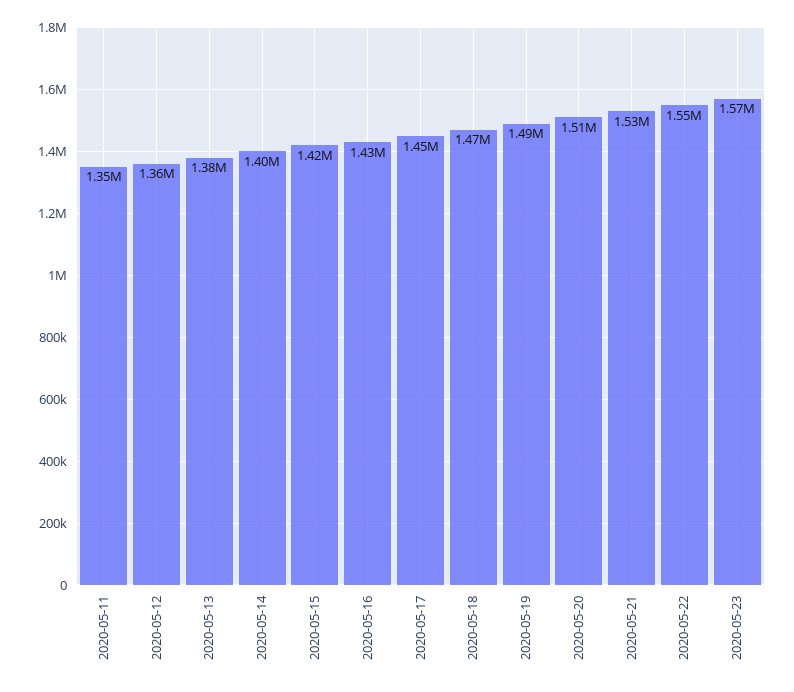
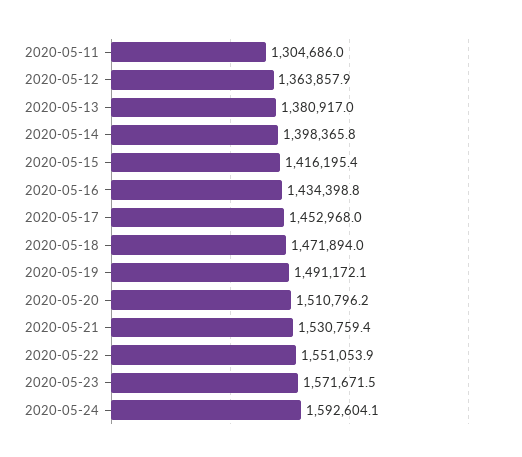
2020-05-11: 1350000 -> 1304686
2020-05-24: none -> 1592604.1

